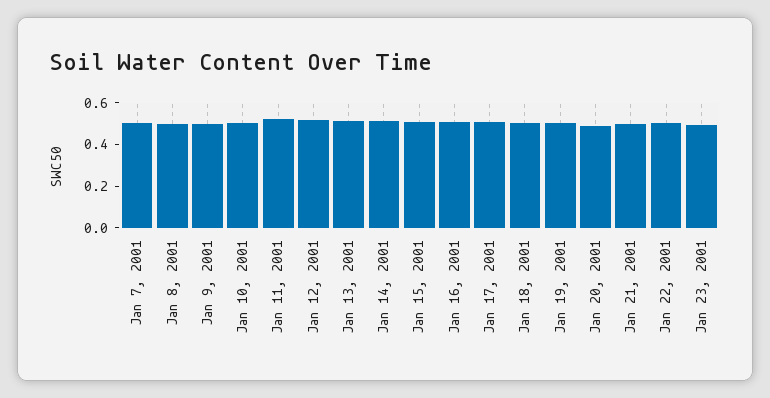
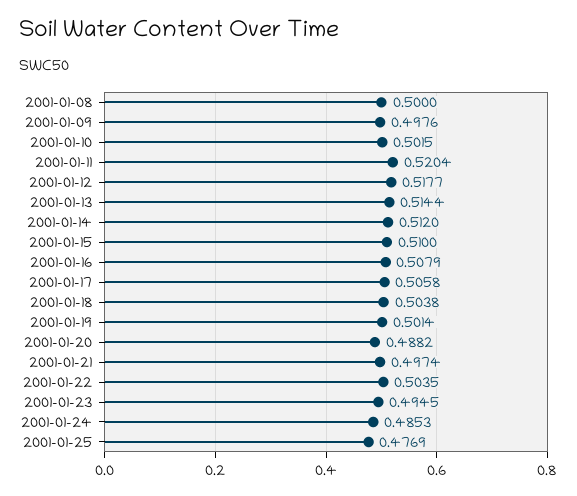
Jan 7, 2001: 0.5 -> none
2001-01-24: none -> 0.4853
2001-01-25: none -> 0.4769

